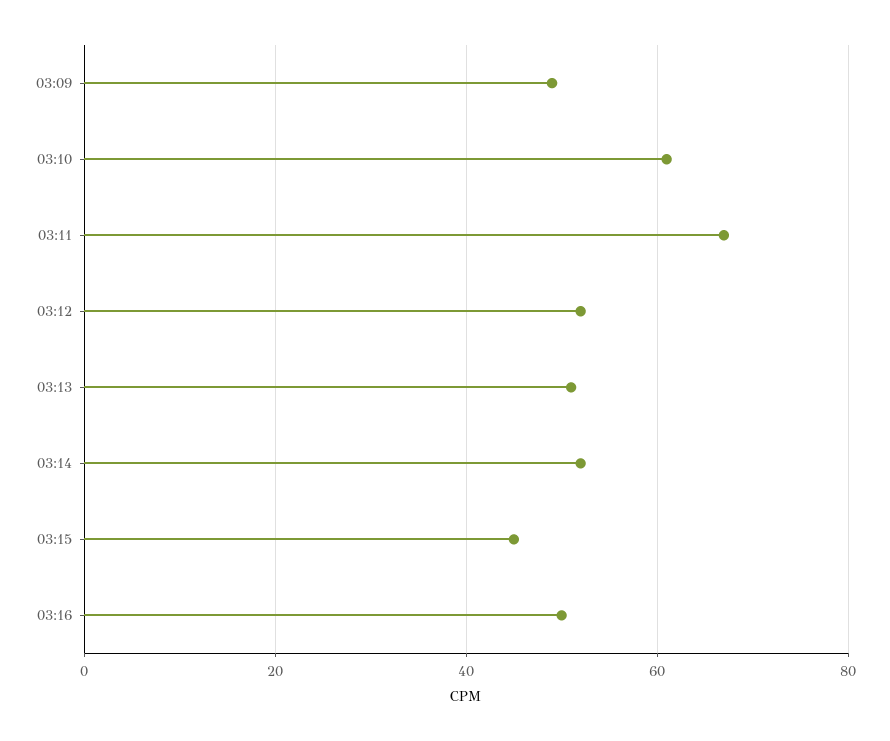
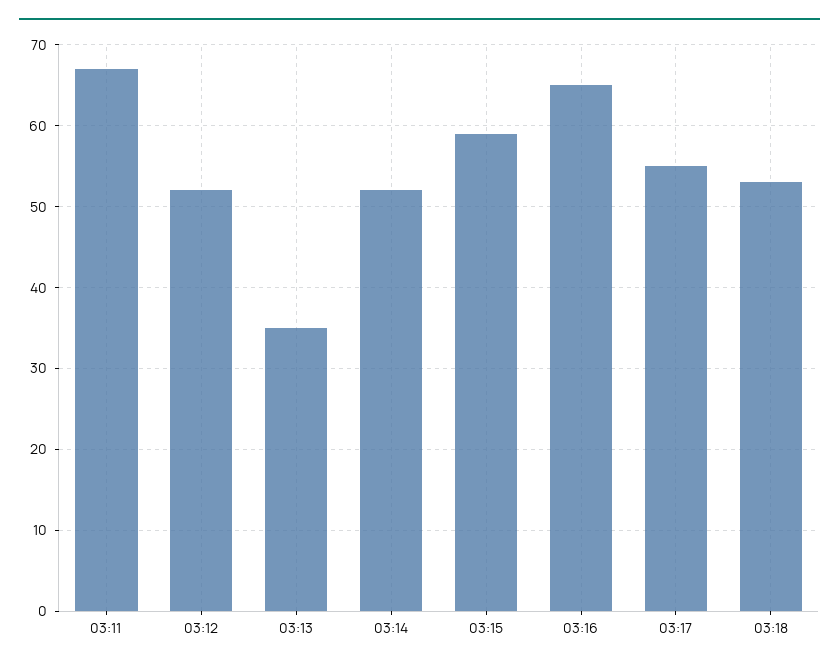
03:09: 50 -> none
03:10: 60 -> none
03:13: 50 -> 35
03:15: 45 -> 59
03:16: 50 -> 65
03:17: none -> 55
03:18: none -> 53

